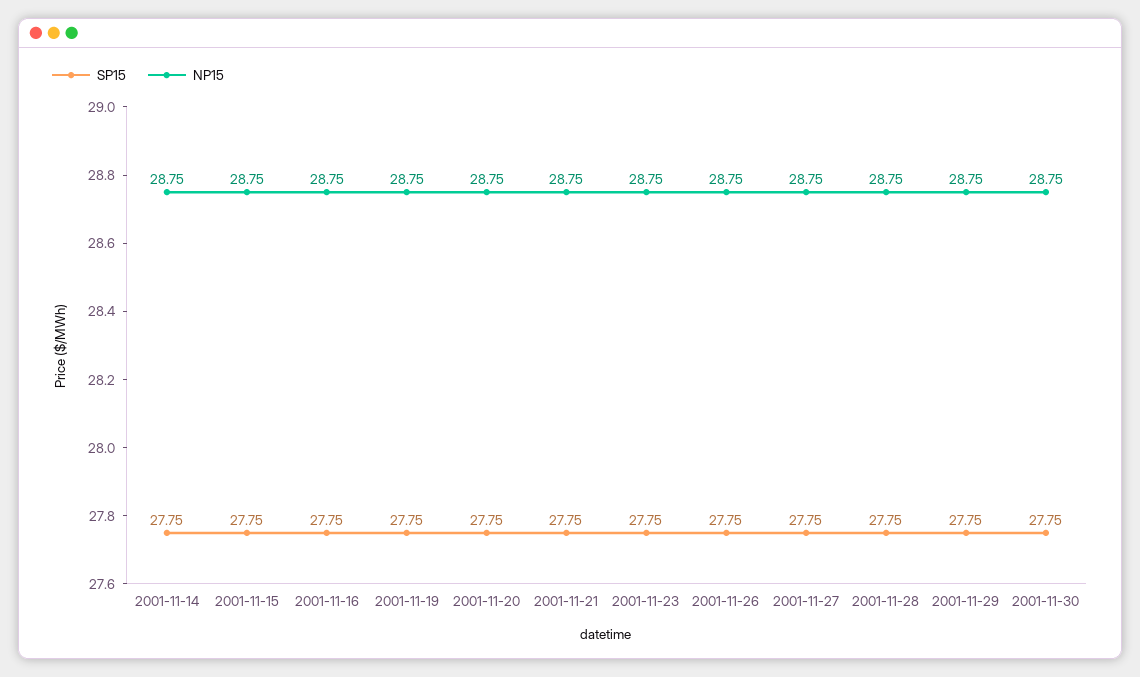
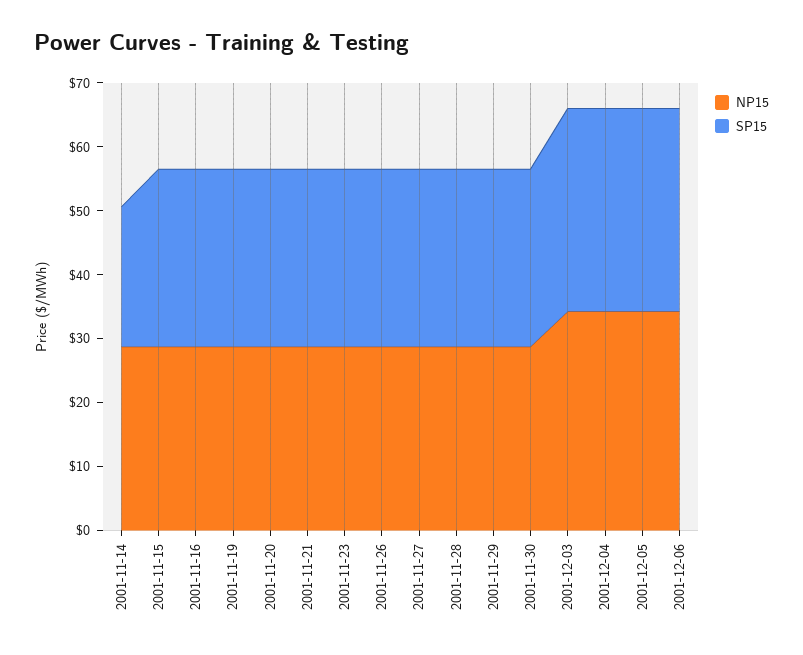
SP15, 2001-11-14: 27.75 -> 22
NP15, 2001-12-03: none -> 34
SP15, 2001-12-03: none -> 32
NP15, 2001-12-04: none -> 34
SP15, 2001-12-04: none -> 32
NP15, 2001-12-05: none -> 34
SP15, 2001-12-05: none -> 32
NP15, 2001-12-06: none -> 34
SP15, 2001-12-06: none -> 32

